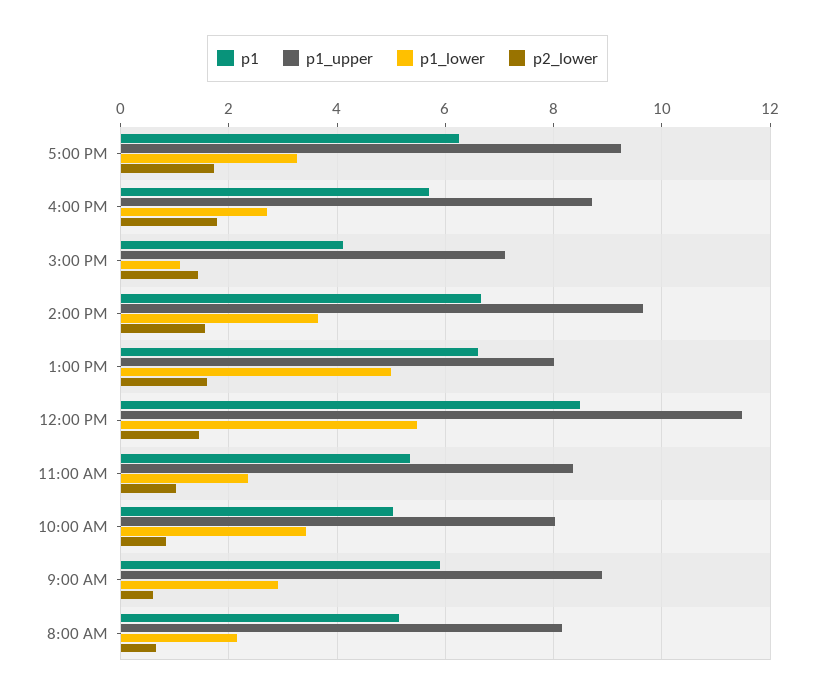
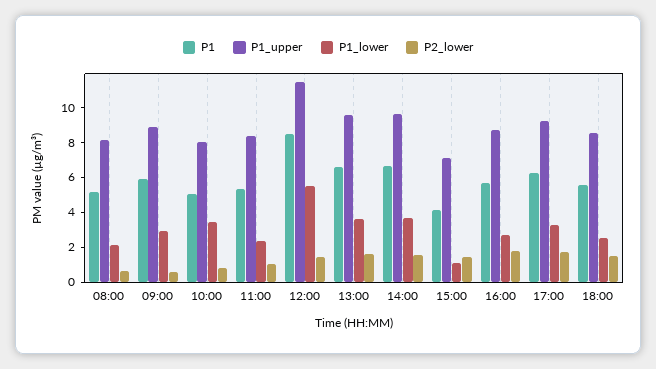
p1_upper, 1:00 PM: 8 -> 9.5
p1_lower, 1:00 PM: 5 -> 3.5
p1, 18:00: none -> 5.5
p1_upper, 18:00: none -> 8.5
p1_lower, 18:00: none -> 2.5
p2_lower, 18:00: none -> 1.5

